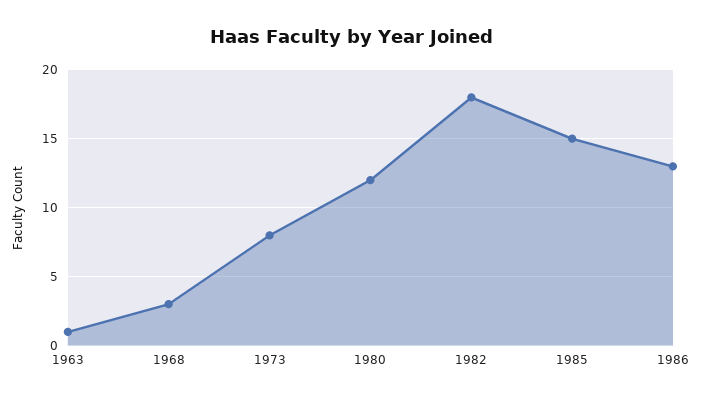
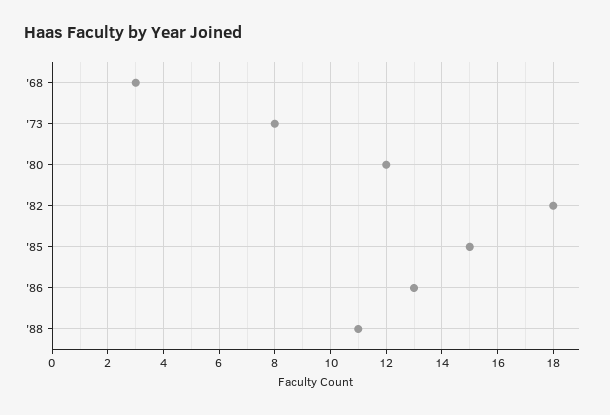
1963: 1 -> none
'88: none -> 11

